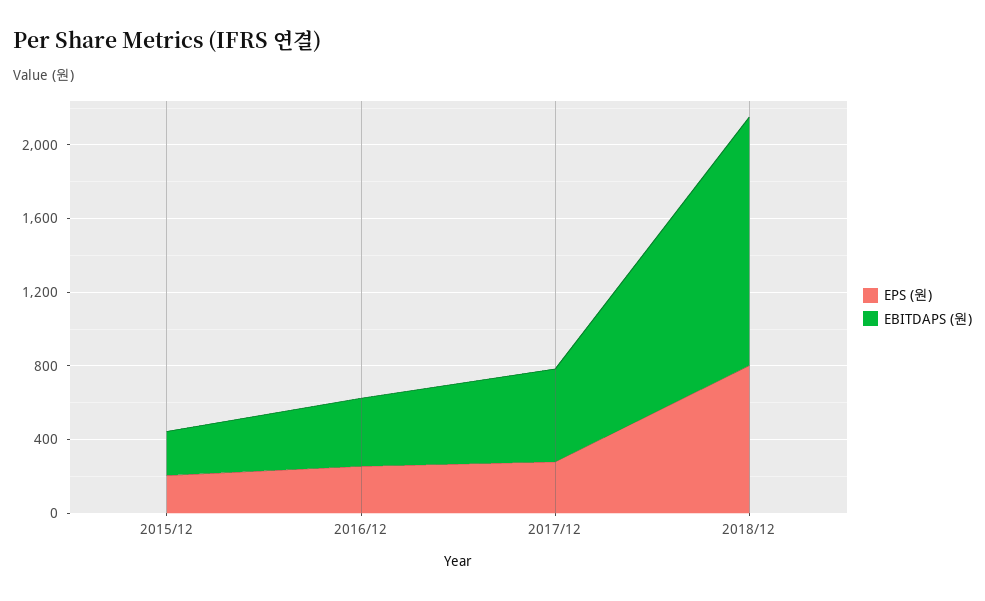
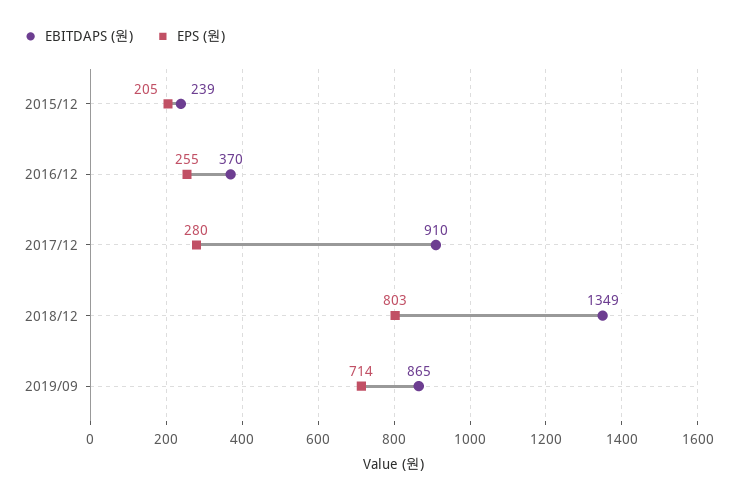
EBITDAPS (원), 2017/12: 500 -> 910
EBITDAPS (원), 2019/09: none -> 865
EPS (원), 2019/09: none -> 714

